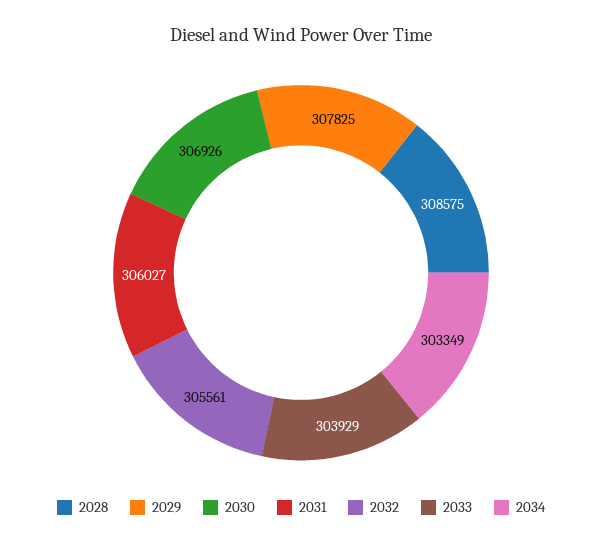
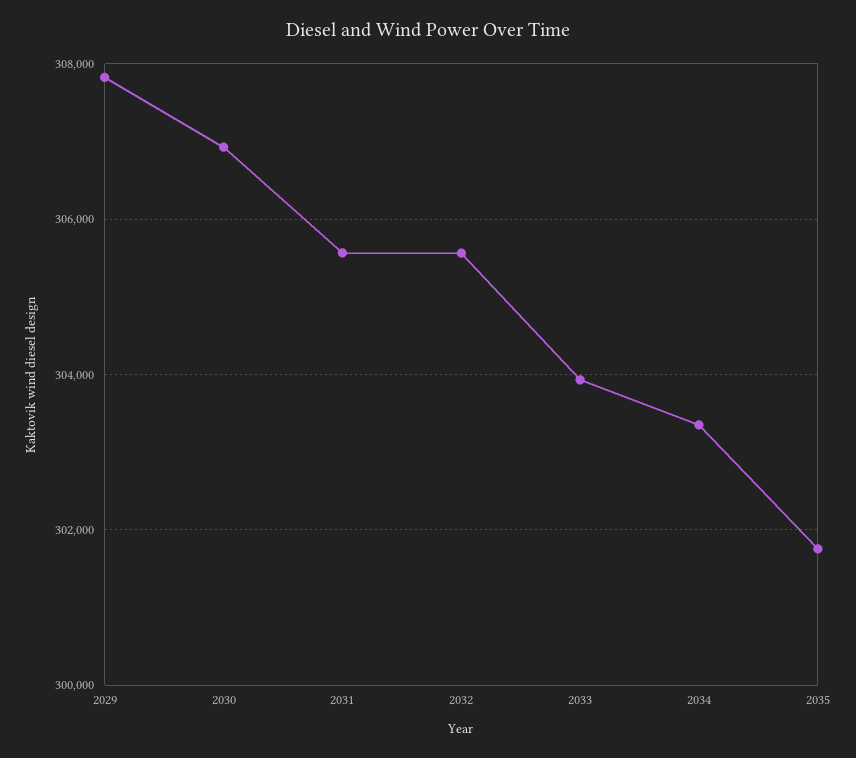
2028: 308575 -> none
2031: 306027 -> 305600
2035: none -> 301800

